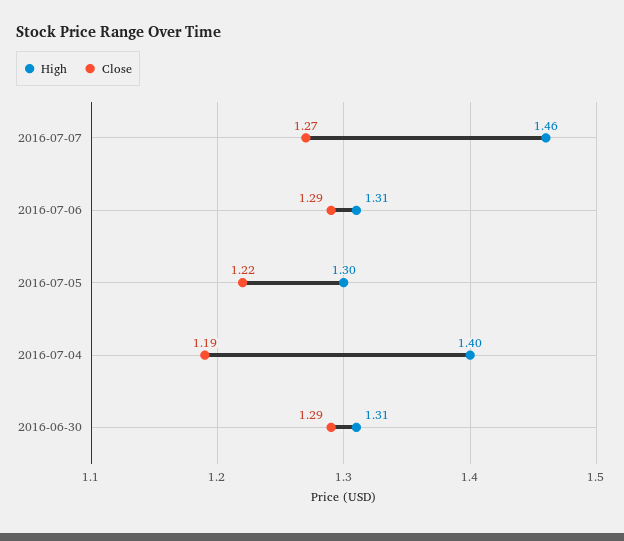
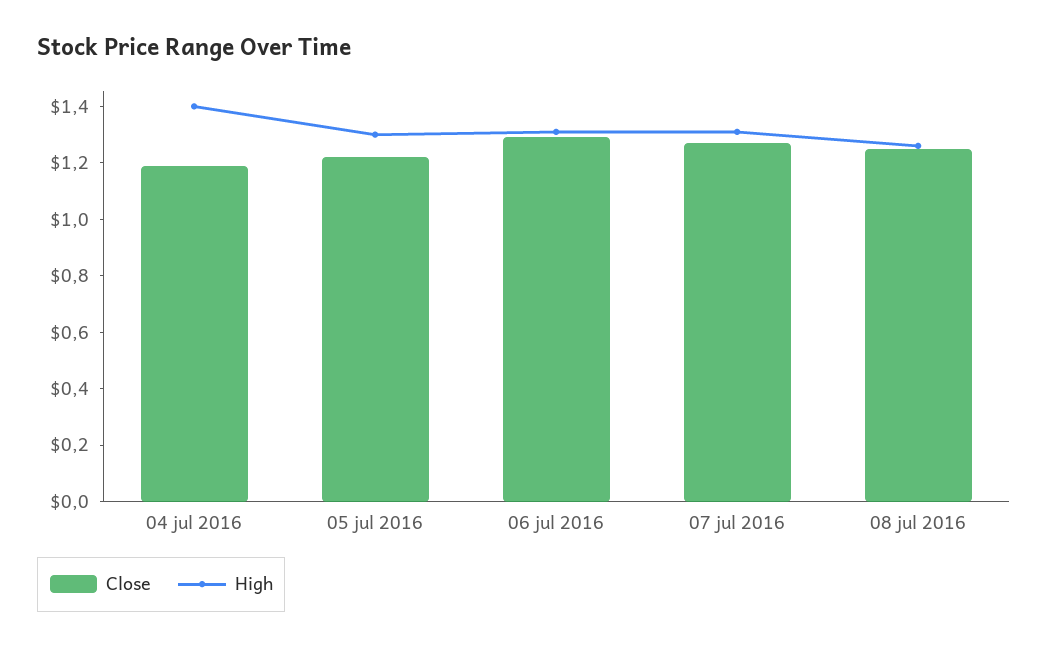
High, 2016-07-07: 1.46 -> 1.3
High, 2016-06-30: 1.31 -> none
Close, 2016-06-30: 1.29 -> none
Close, 08 jul 2016: none -> 1.25
High, 08 jul 2016: none -> 1.25

